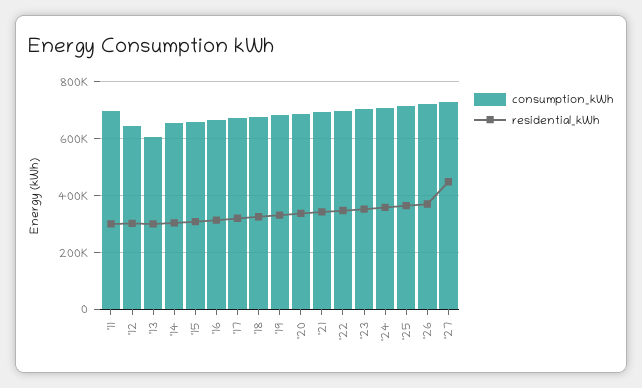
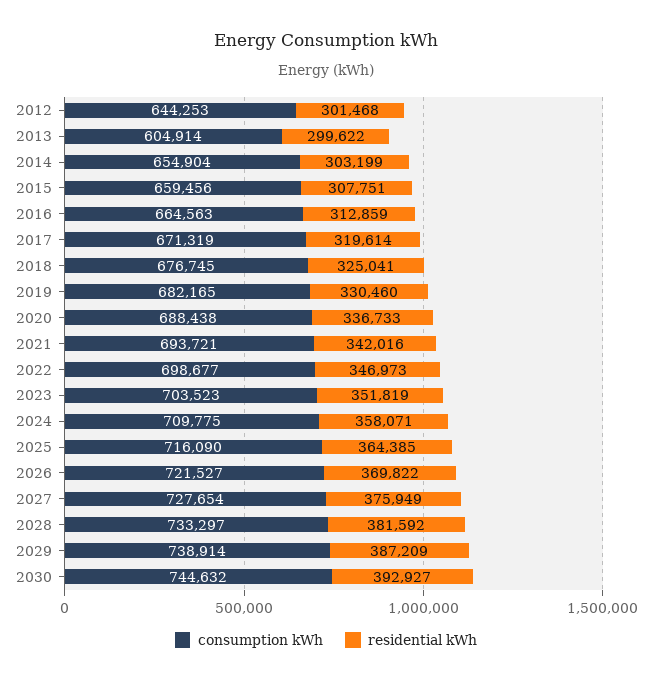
consumption_kWh, '11: 700000 -> none
residential_kWh, '11: 300000 -> none
residential_kWh, '27: 450000 -> 375949
consumption_kWh, 2028: none -> 733297
residential_kWh, 2028: none -> 381592
consumption_kWh, 2029: none -> 738914
residential_kWh, 2029: none -> 387209
consumption_kWh, 2030: none -> 744632
residential_kWh, 2030: none -> 392927

